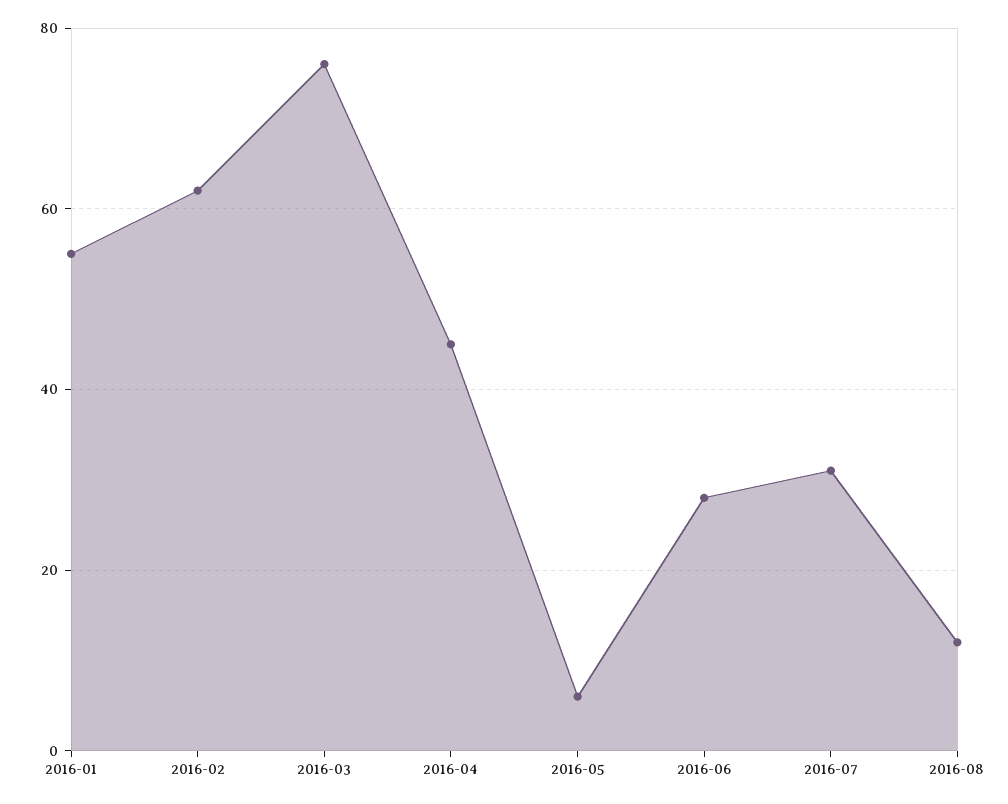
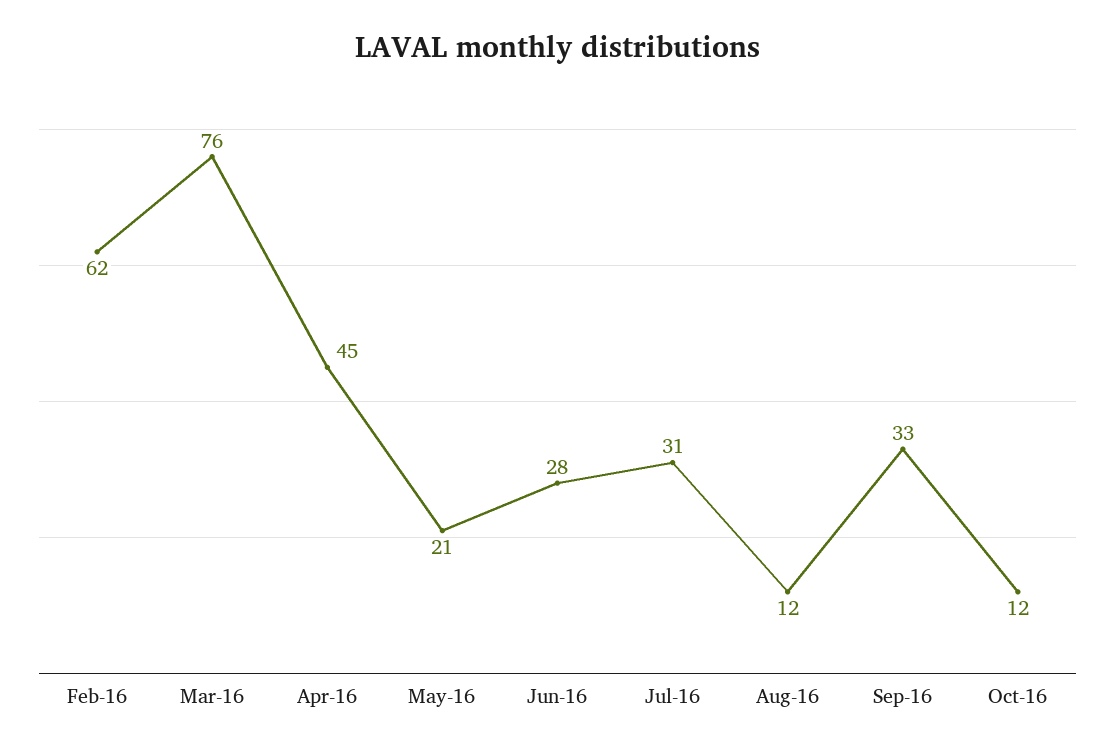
2016-01: 55 -> none
2016-05: 5 -> 21
Sep-16: none -> 33
Oct-16: none -> 12

